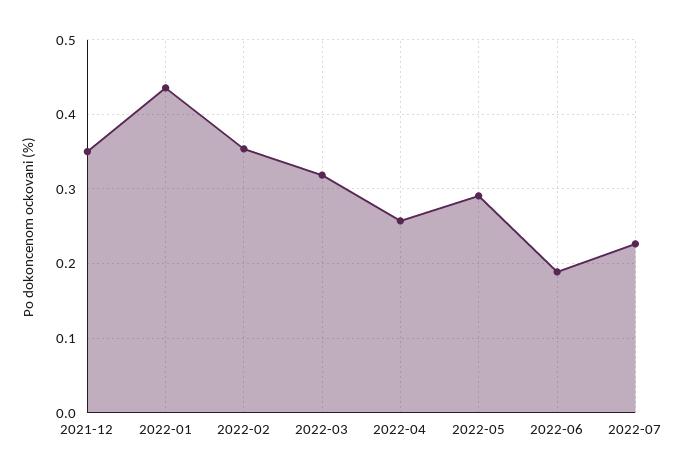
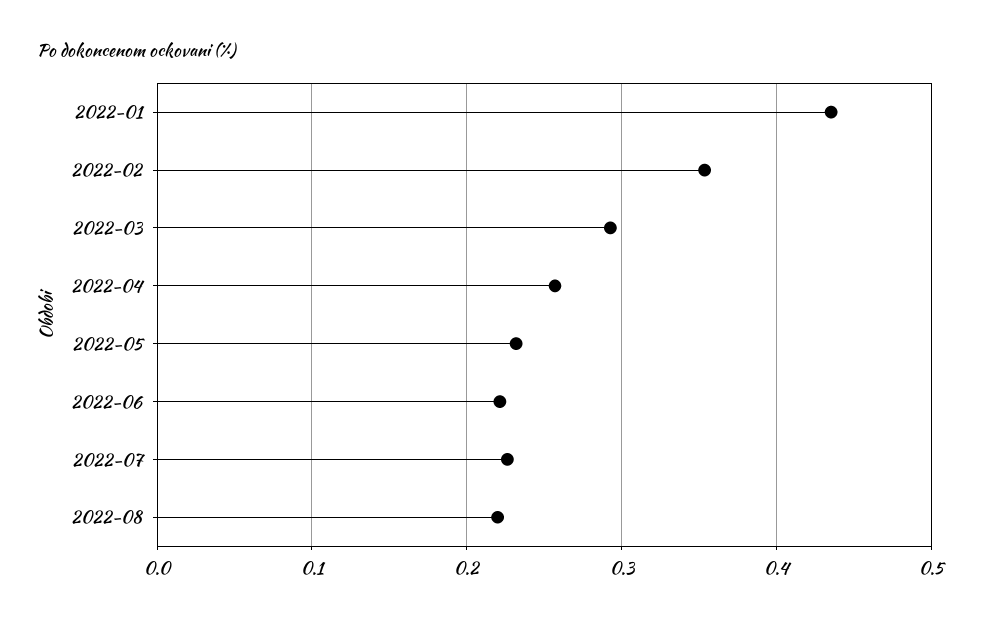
2021-12: 0.35 -> none
2022-03: 0.32 -> 0.29
2022-05: 0.29 -> 0.23
2022-06: 0.19 -> 0.22
2022-08: none -> 0.22

